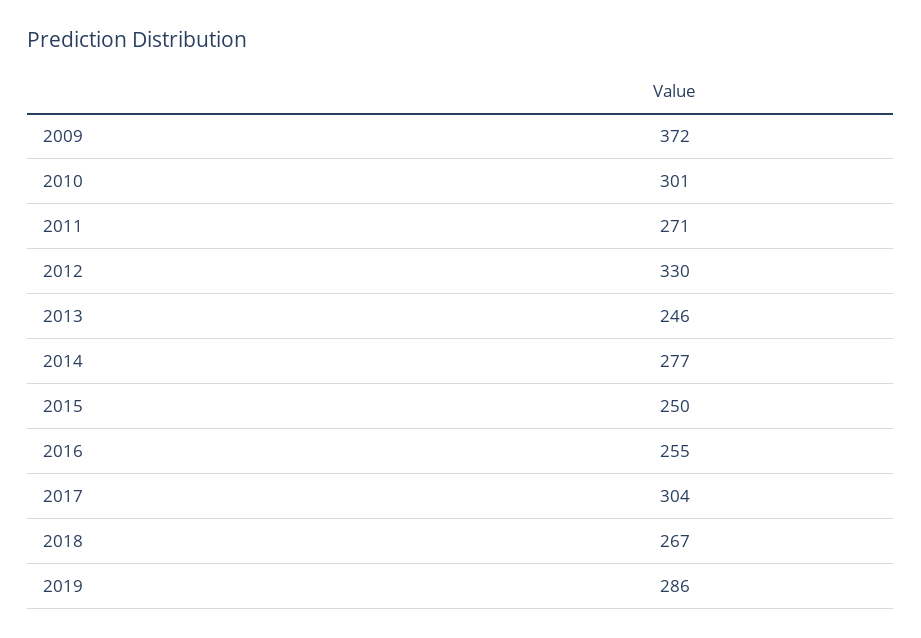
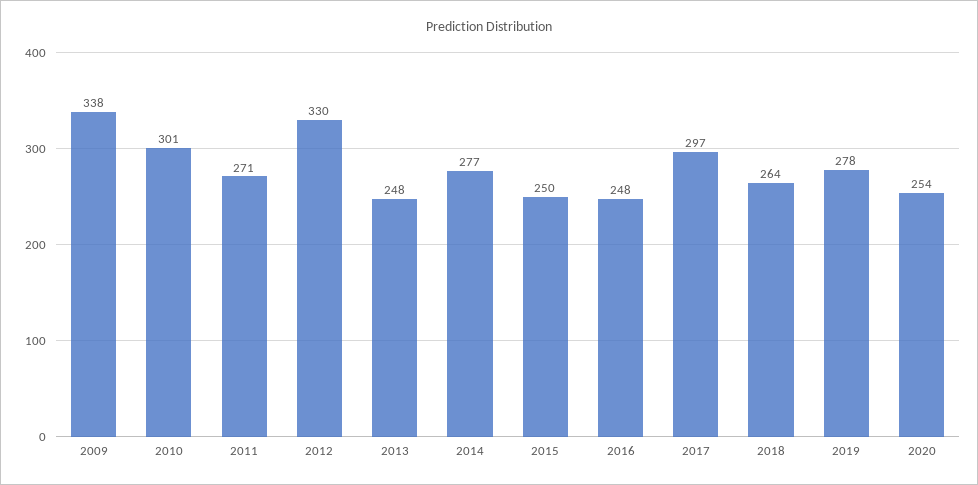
2009: 372 -> 338
2013: 246 -> 248
2016: 255 -> 248
2017: 304 -> 297
2018: 267 -> 264
2019: 286 -> 278
2020: none -> 254

